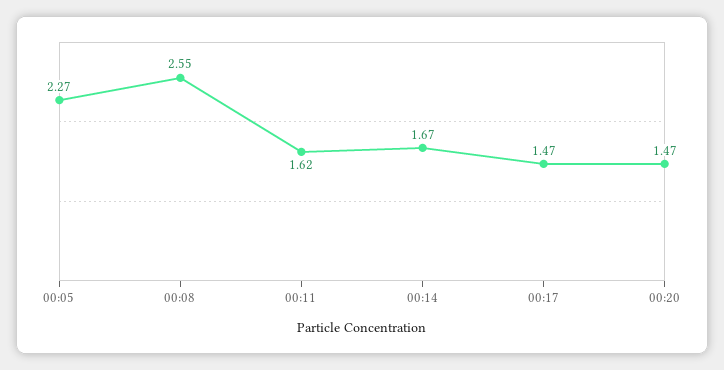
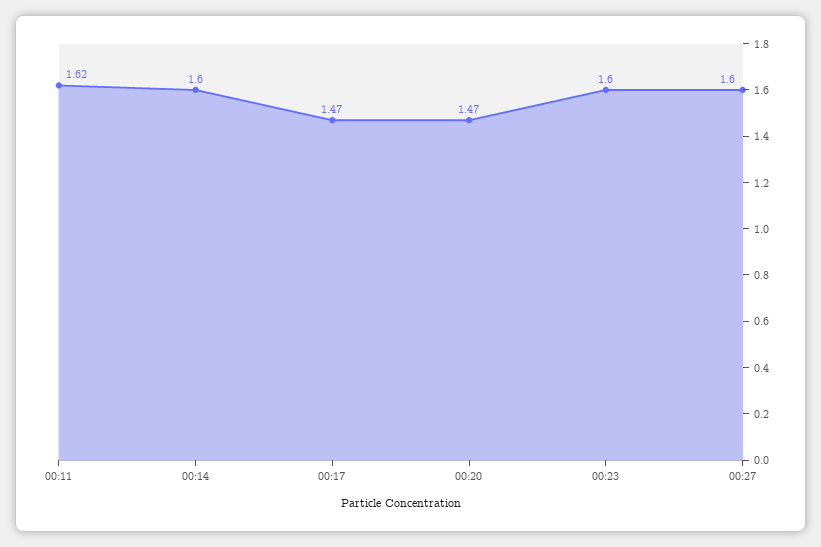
00:05: 2.27 -> none
00:08: 2.55 -> none
00:14: 1.67 -> 1.6
00:23: none -> 1.6
00:27: none -> 1.6

